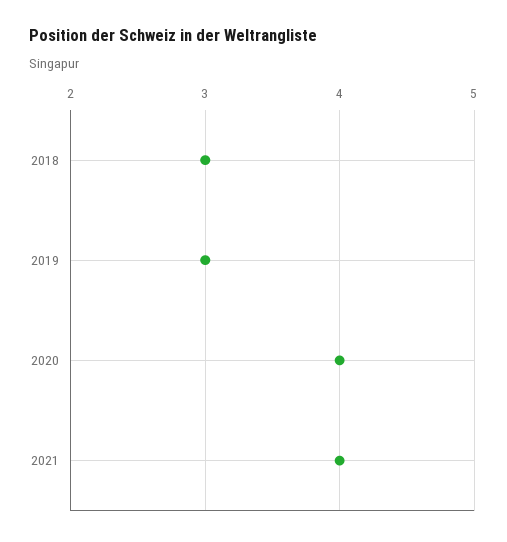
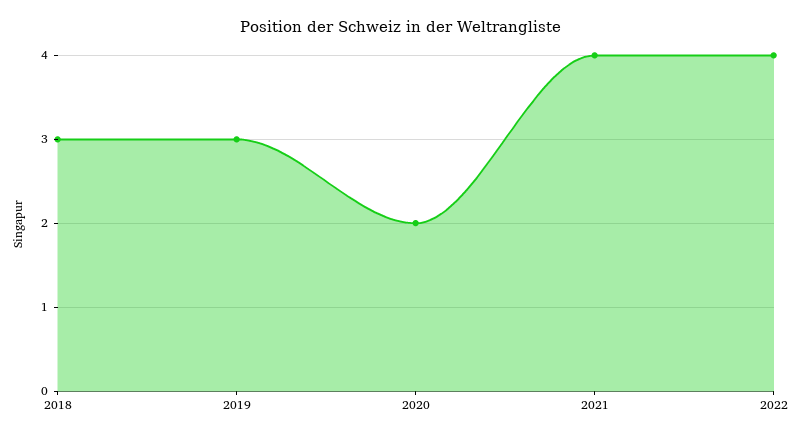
2020: 4 -> 2
2022: none -> 4

